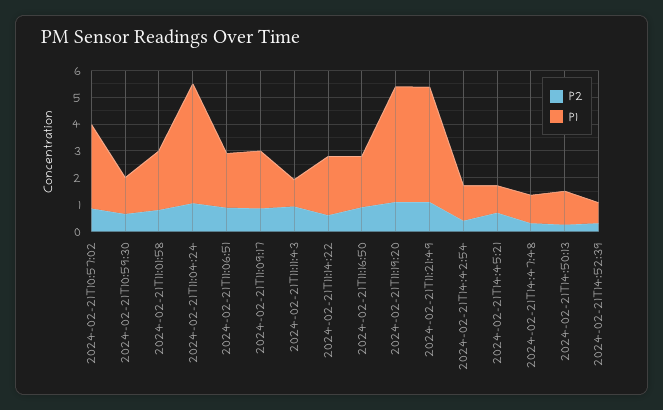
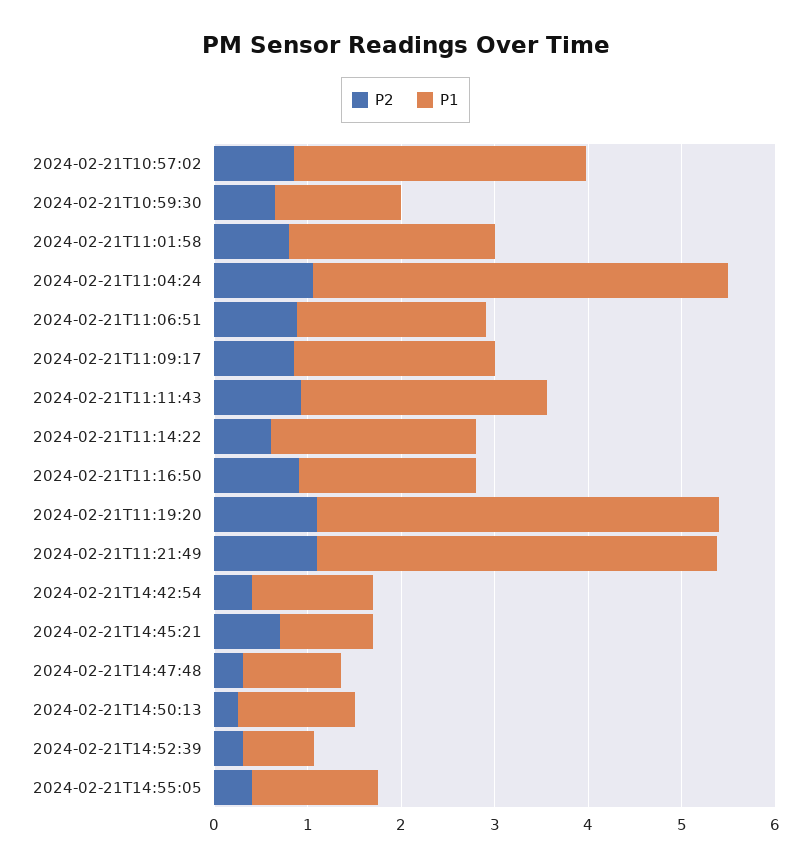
P1, 2024-02-21T11:11:43: 1 -> 2.6
P2, 2024-02-21T14:55:05: none -> 0.4
P1, 2024-02-21T14:55:05: none -> 1.4

